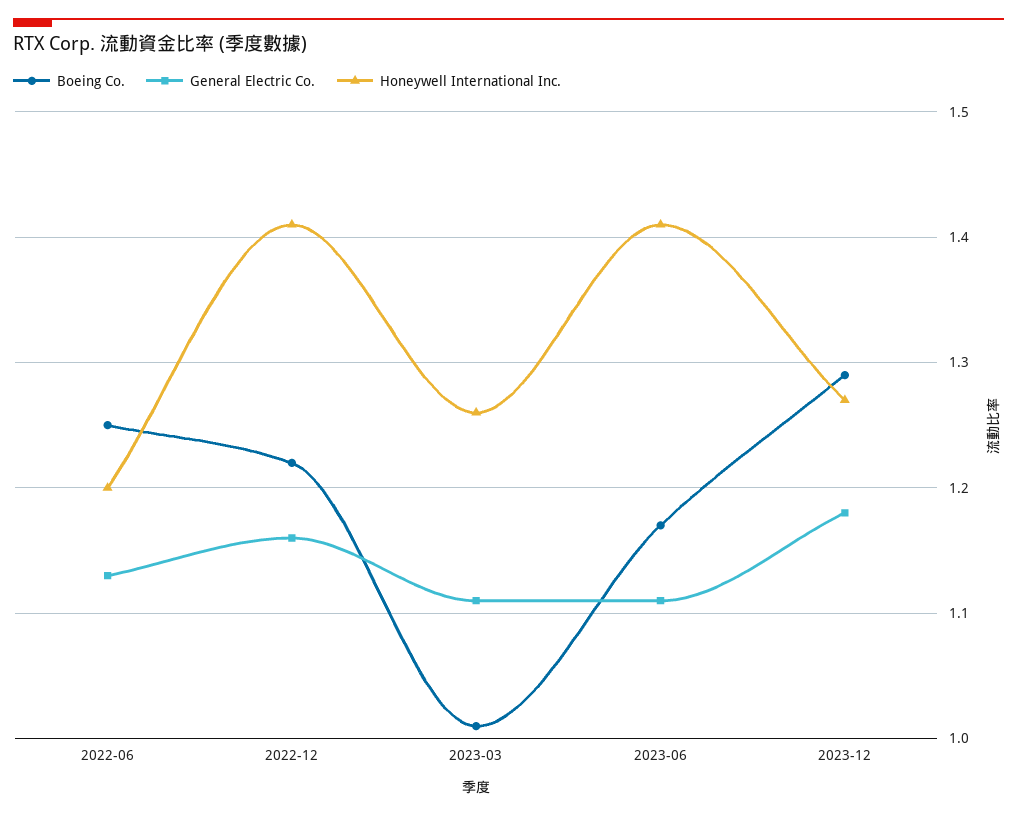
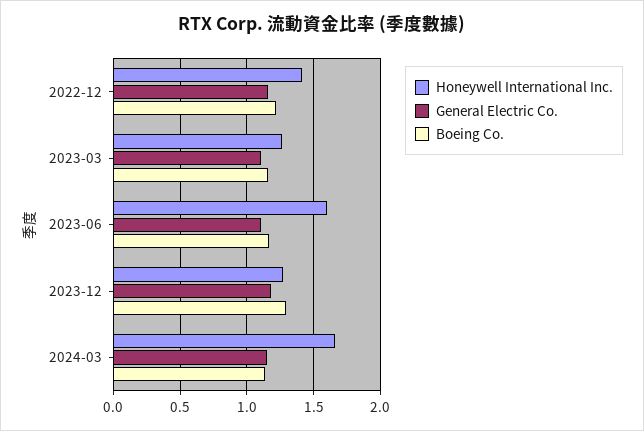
Boeing Co., 2022-06: 1.25 -> none
General Electric Co., 2022-06: 1.13 -> none
Honeywell International Inc., 2022-06: 1.2 -> none
Boeing Co., 2023-03: 1.01 -> 1.15
Honeywell International Inc., 2023-06: 1.41 -> 1.6
Honeywell International Inc., 2024-03: none -> 1.65
General Electric Co., 2024-03: none -> 1.15
Boeing Co., 2024-03: none -> 1.15

